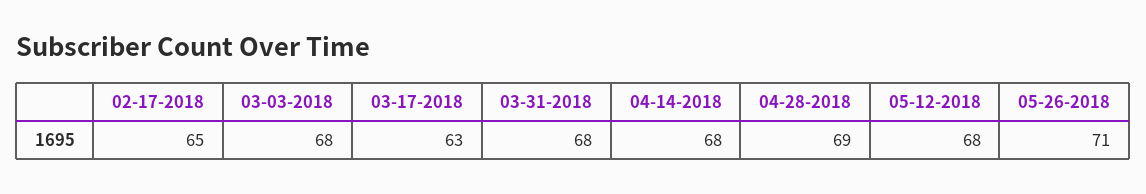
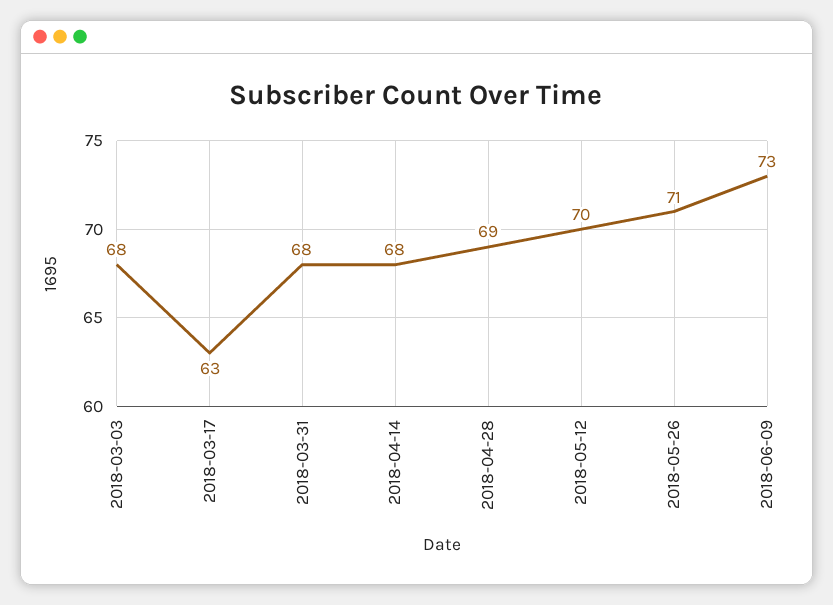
02-17-2018: 65 -> none
05-12-2018: 68 -> 70
2018-06-09: none -> 73

